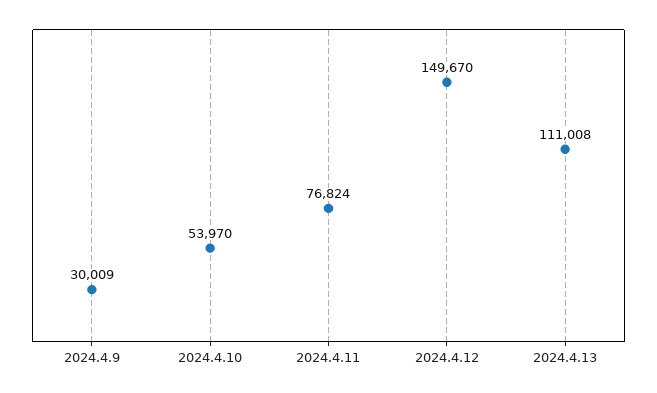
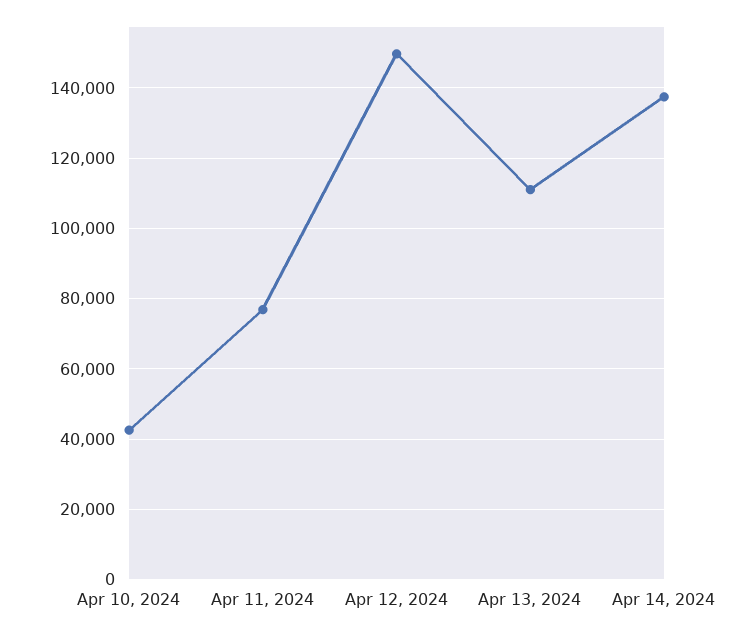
2024.4.9: 30009 -> none
2024.4.10: 53970 -> 42000
Apr 14, 2024: none -> 138000

